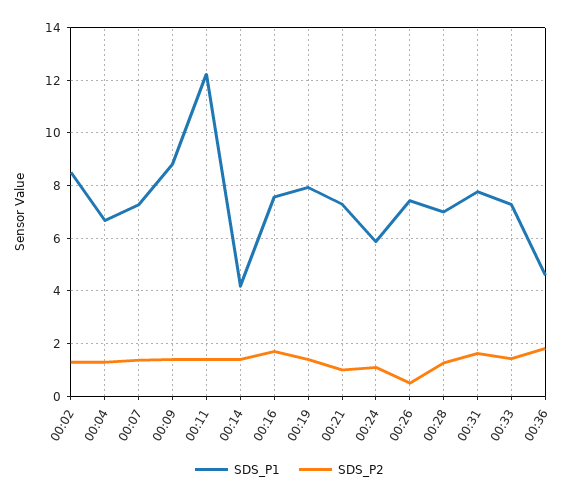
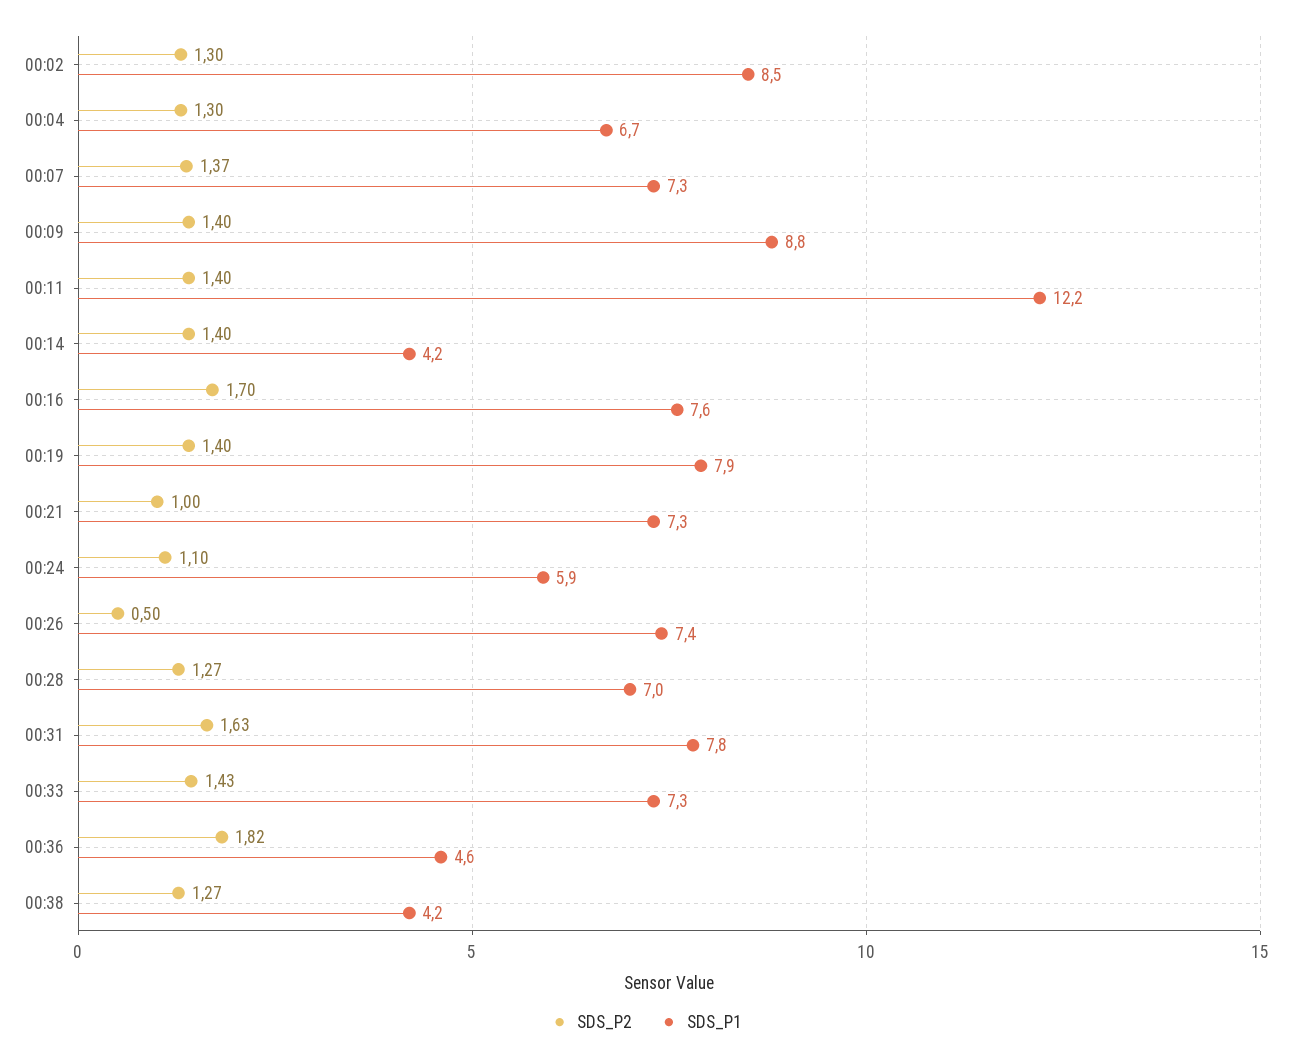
SDS_P2, 00:38: none -> 1.27
SDS_P1, 00:38: none -> 4.2

